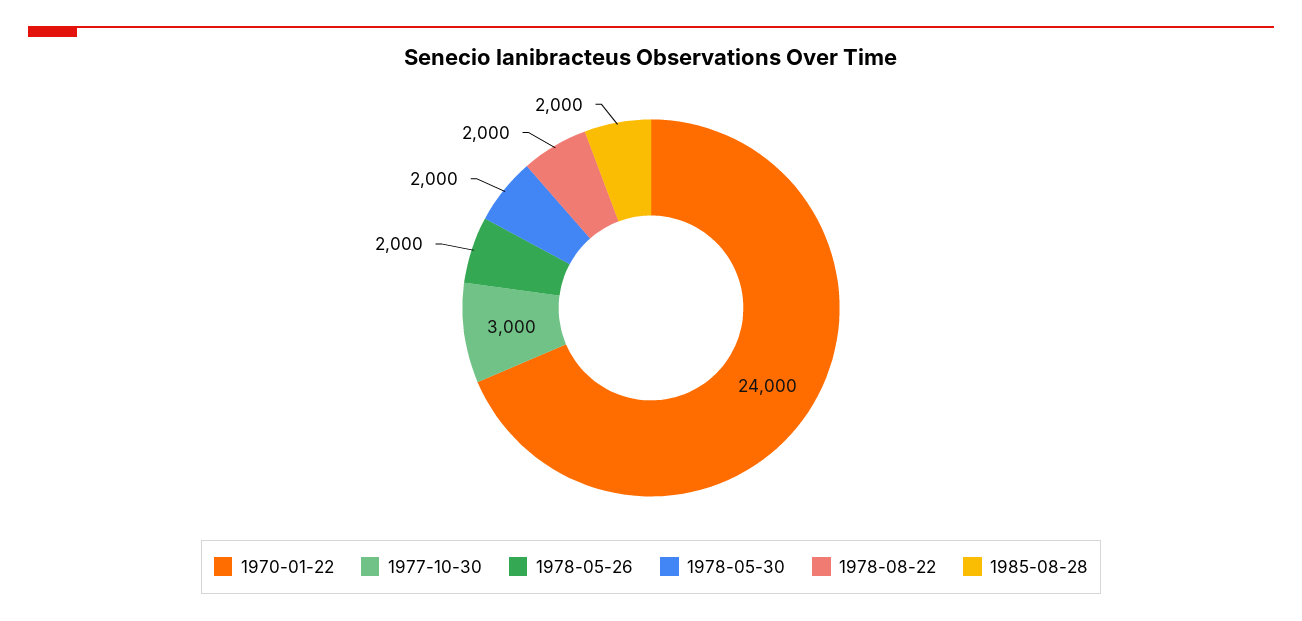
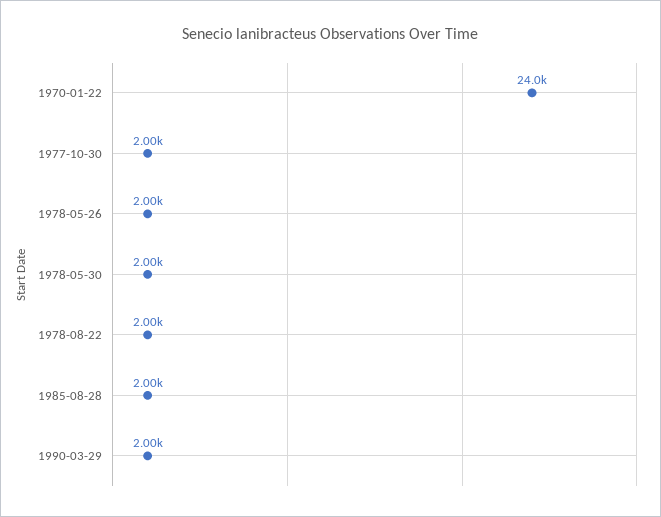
1977-10-30: 3000 -> 2000
1990-03-29: none -> 2000

